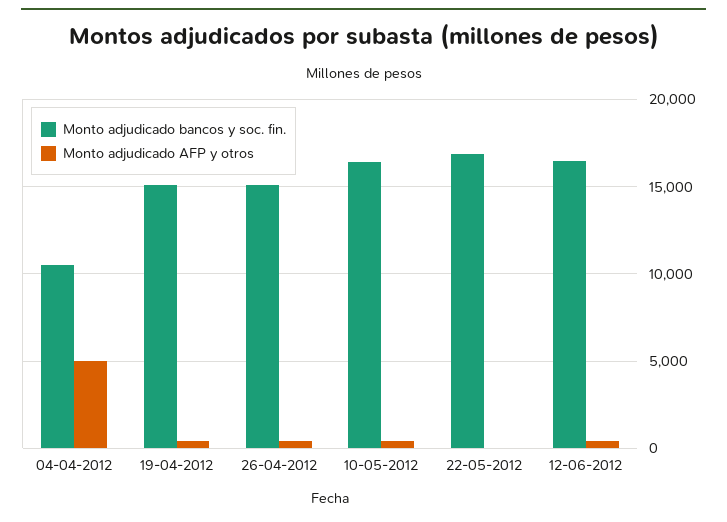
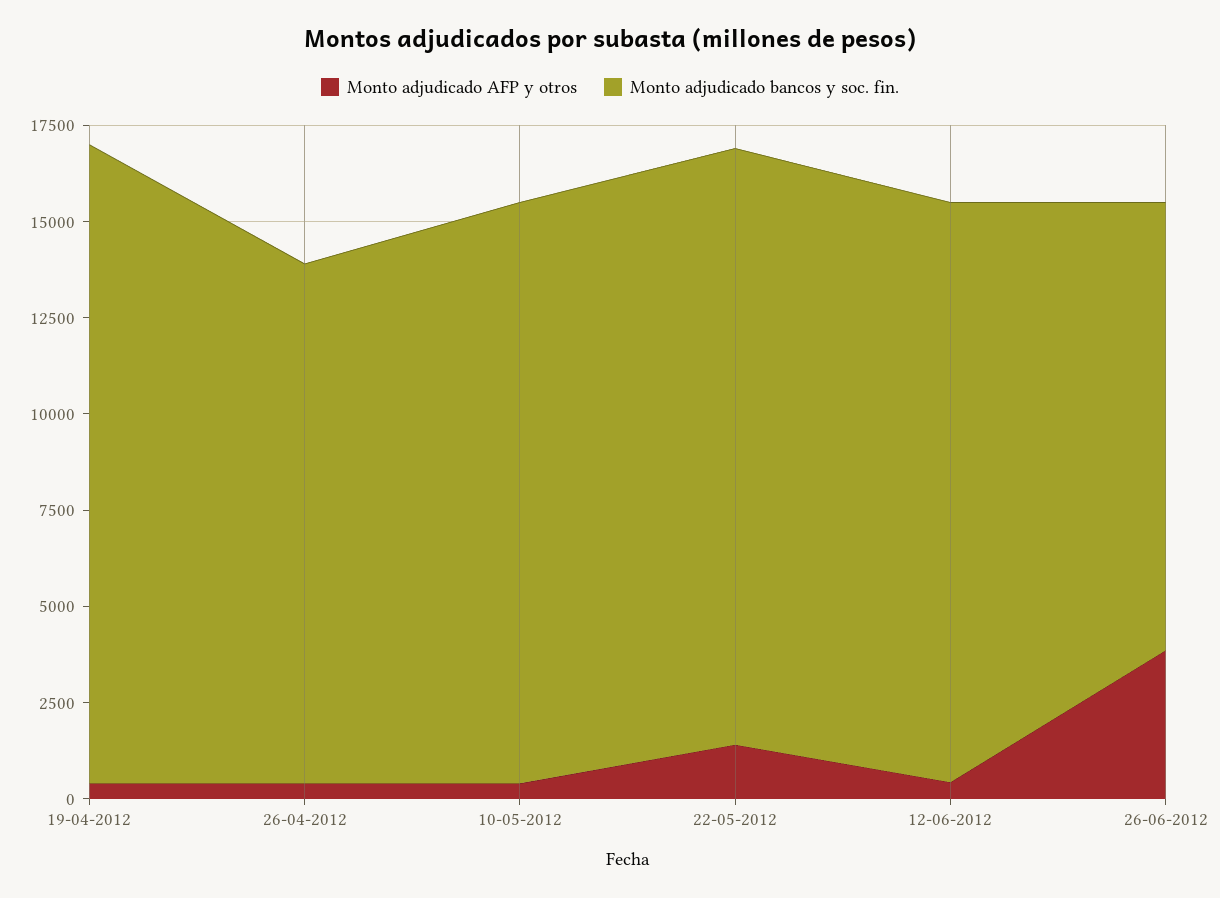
Monto adjudicado bancos y soc. fin., 04-04-2012: 10500 -> none
Monto adjudicado AFP y otros, 04-04-2012: 5000 -> none
Monto adjudicado bancos y soc. fin., 19-04-2012: 15000 -> 16500
Monto adjudicado bancos y soc. fin., 26-04-2012: 15000 -> 13500
Monto adjudicado bancos y soc. fin., 10-05-2012: 16500 -> 15000
Monto adjudicado bancos y soc. fin., 22-05-2012: 17000 -> 15500
Monto adjudicado AFP y otros, 22-05-2012: 0 -> 1500
Monto adjudicado bancos y soc. fin., 12-06-2012: 16500 -> 15000
Monto adjudicado AFP y otros, 26-06-2012: none -> 4000
Monto adjudicado bancos y soc. fin., 26-06-2012: none -> 11500

